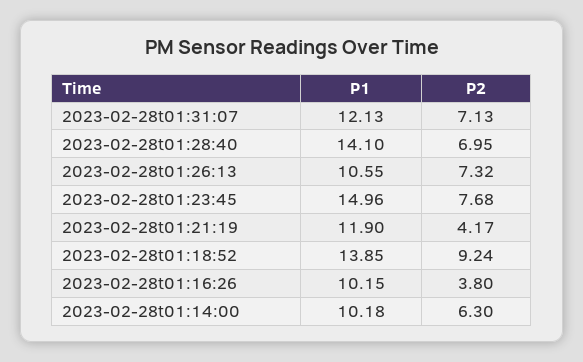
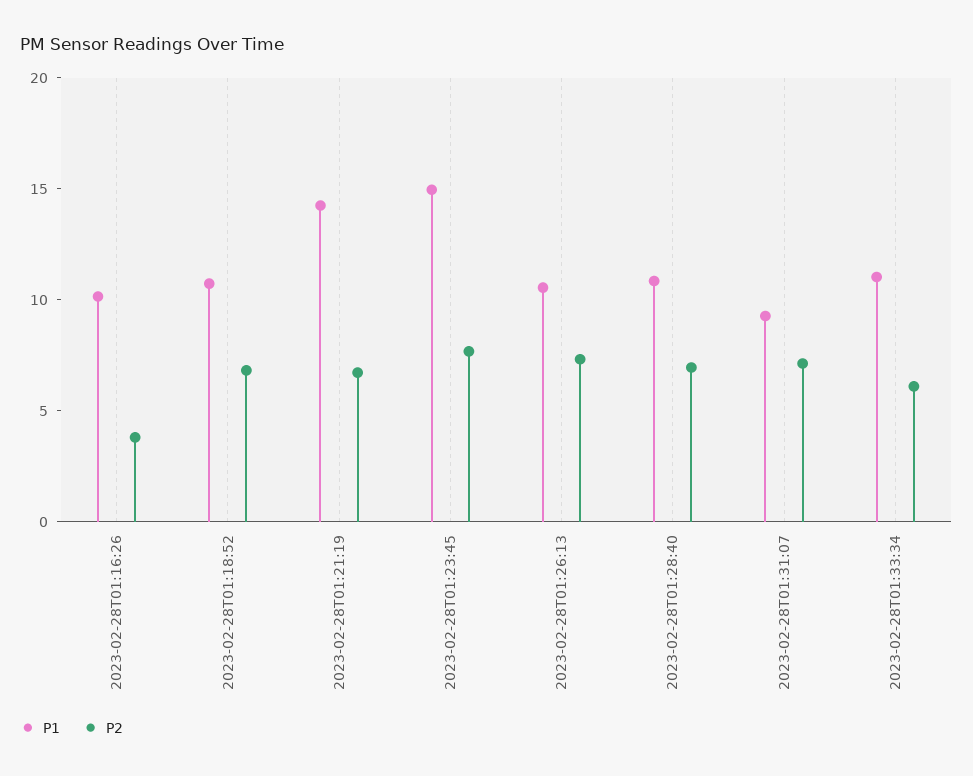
P1, 2023-02-28t01:31:07: 12.13 -> 9
P1, 2023-02-28t01:28:40: 14.1 -> 11
P1, 2023-02-28t01:21:19: 11.9 -> 14
P2, 2023-02-28t01:21:19: 4.17 -> 7
P1, 2023-02-28t01:18:52: 13.85 -> 11
P2, 2023-02-28t01:18:52: 9.24 -> 7
P1, 2023-02-28t01:14:00: 10.18 -> none
P2, 2023-02-28t01:14:00: 6.3 -> none
P1, 2023-02-28T01:33:34: none -> 11
P2, 2023-02-28T01:33:34: none -> 6

